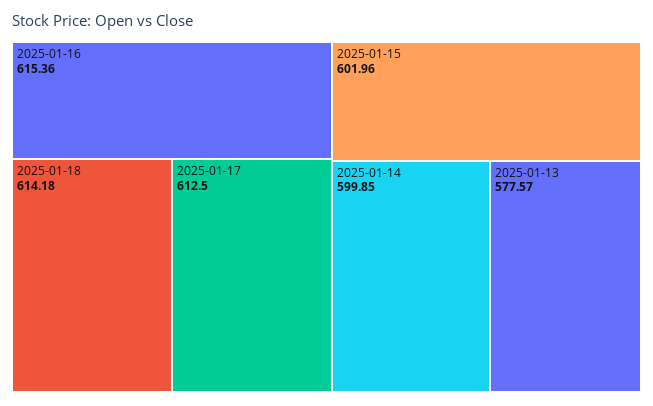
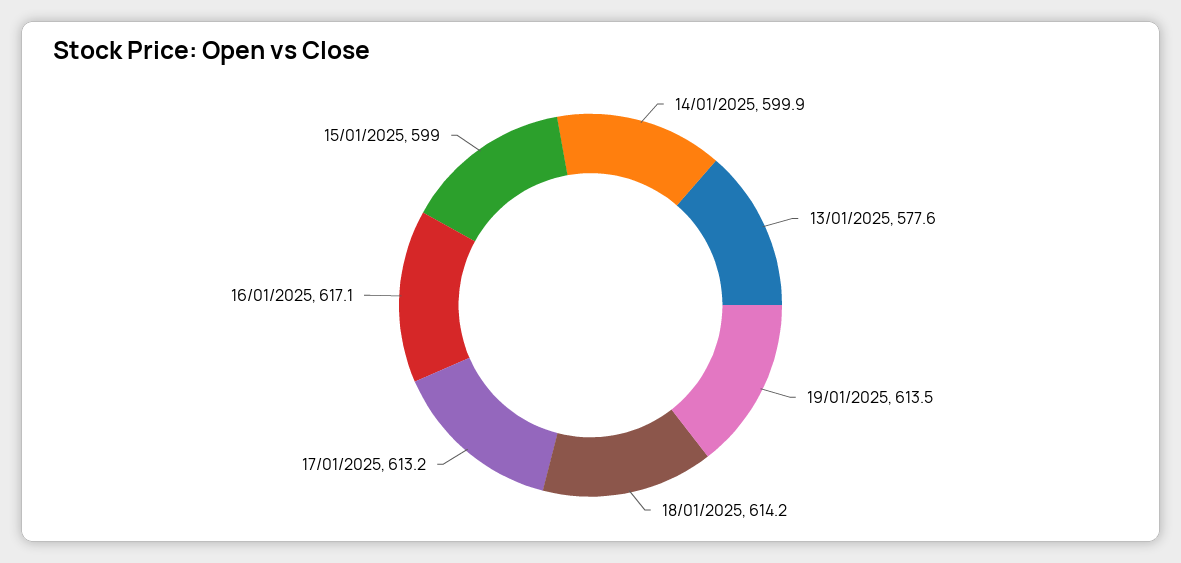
2025-01-16: 615.36 -> 617.1
2025-01-17: 612.5 -> 613.2
2025-01-15: 601.96 -> 599
19/01/2025: none -> 613.5

